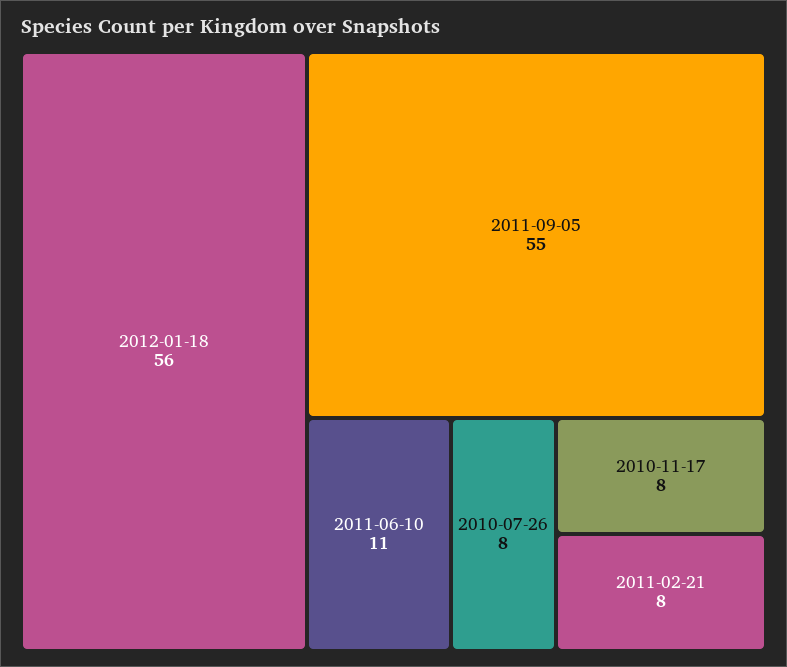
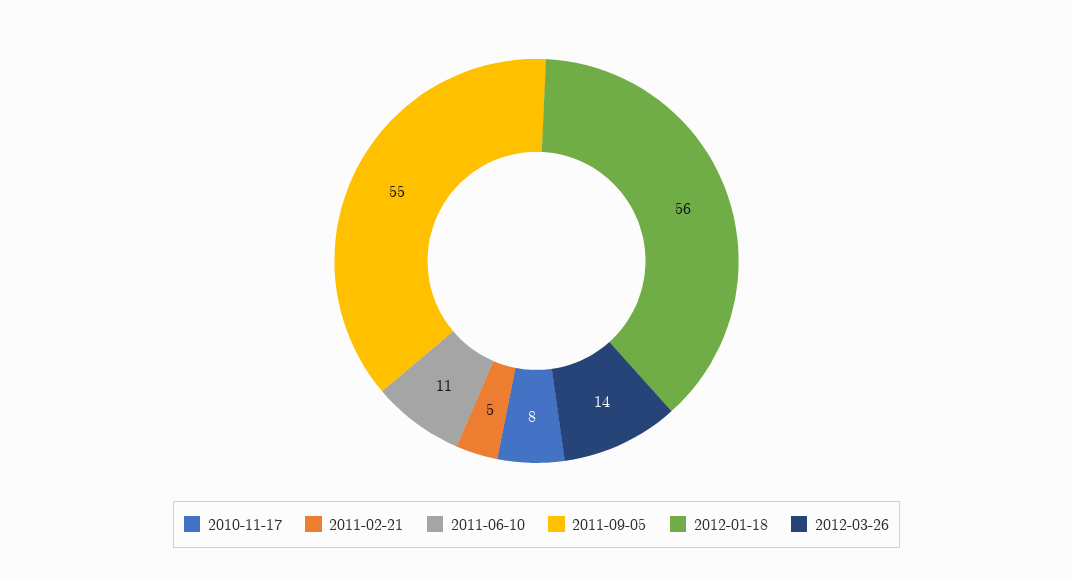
2010-07-26: 8 -> none
2011-02-21: 8 -> 5
2012-03-26: none -> 14

